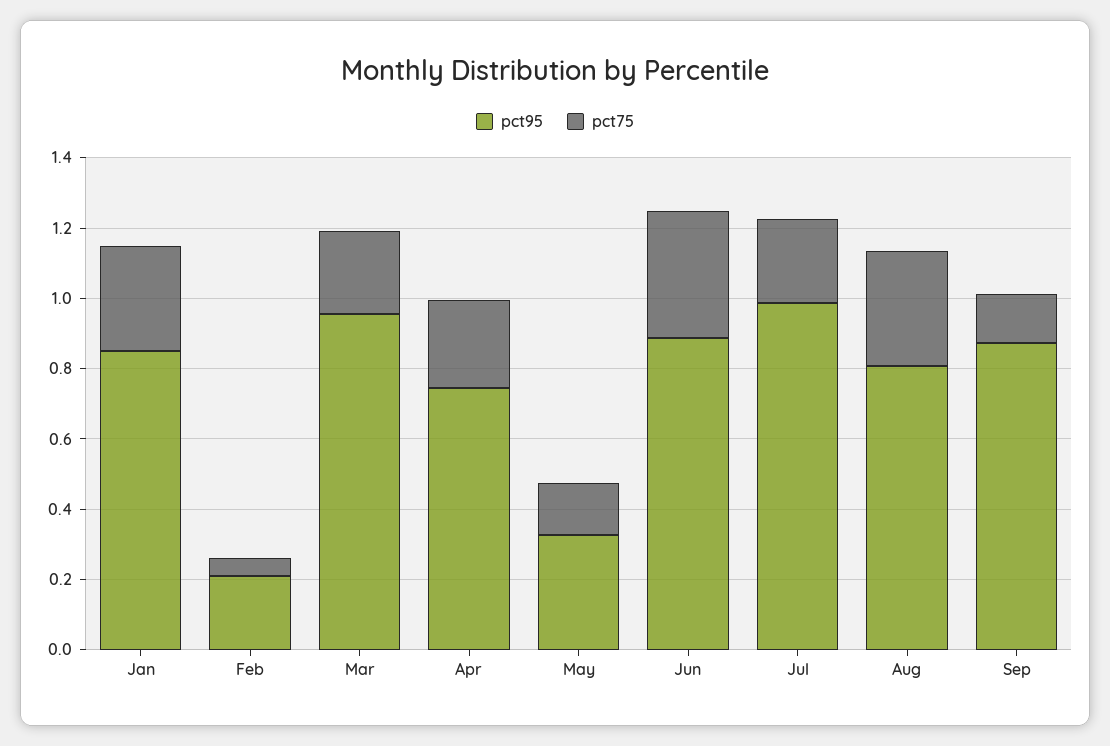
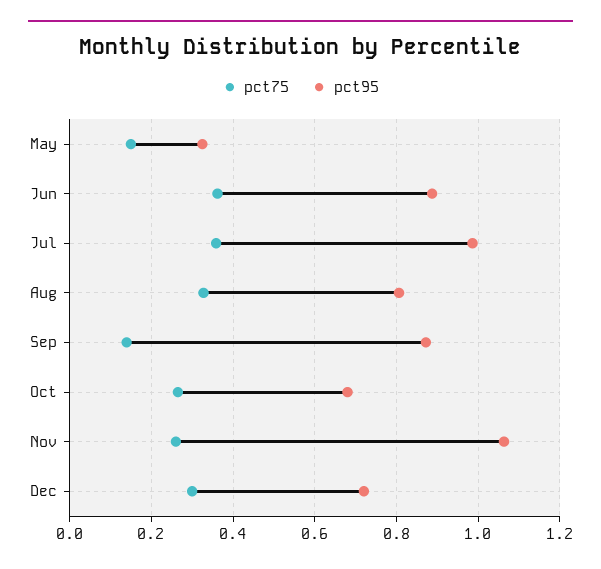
pct95, Jan: 0.85 -> none
pct75, Jan: 0.3 -> none
pct95, Feb: 0.2 -> none
pct75, Feb: 0.05 -> none
pct95, Mar: 0.95 -> none
pct75, Mar: 0.25 -> none
pct95, Apr: 0.75 -> none
pct75, Apr: 0.25 -> none
pct75, Jul: 0.25 -> 0.36
pct75, Oct: none -> 0.26
pct95, Oct: none -> 0.68
pct75, Nov: none -> 0.26
pct95, Nov: none -> 1.06
pct75, Dec: none -> 0.3
pct95, Dec: none -> 0.72

